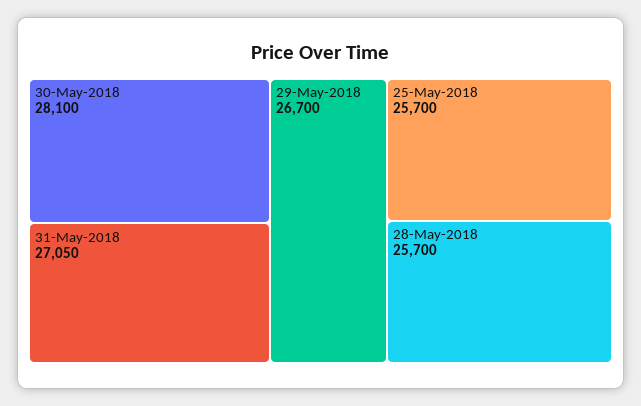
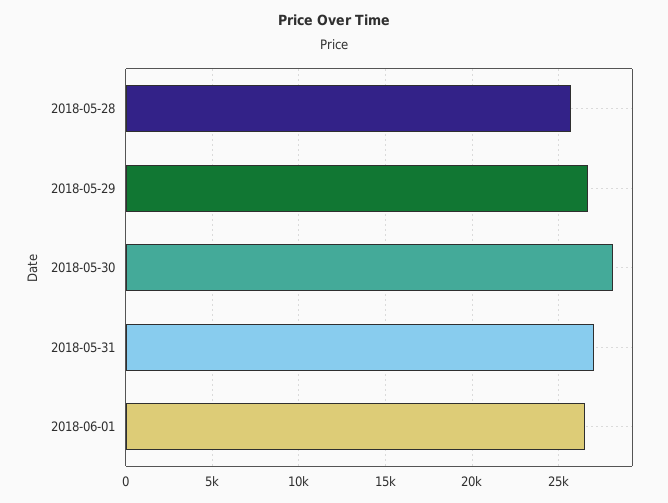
25-May-2018: 25700 -> none
2018-06-01: none -> 26500

